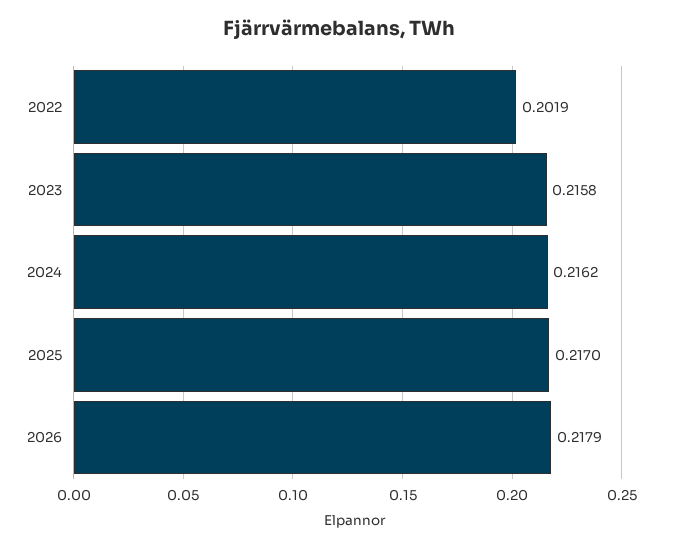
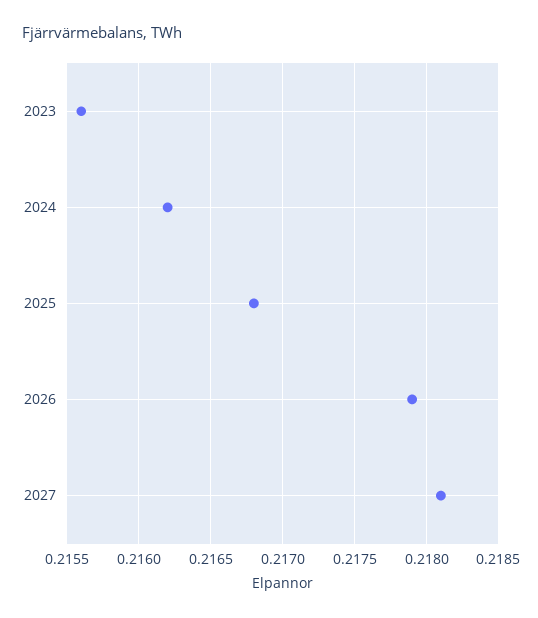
2022: 0.2019 -> none
2023: 0.2158 -> 0.2156
2025: 0.217 -> 0.2168
2027: none -> 0.2181

